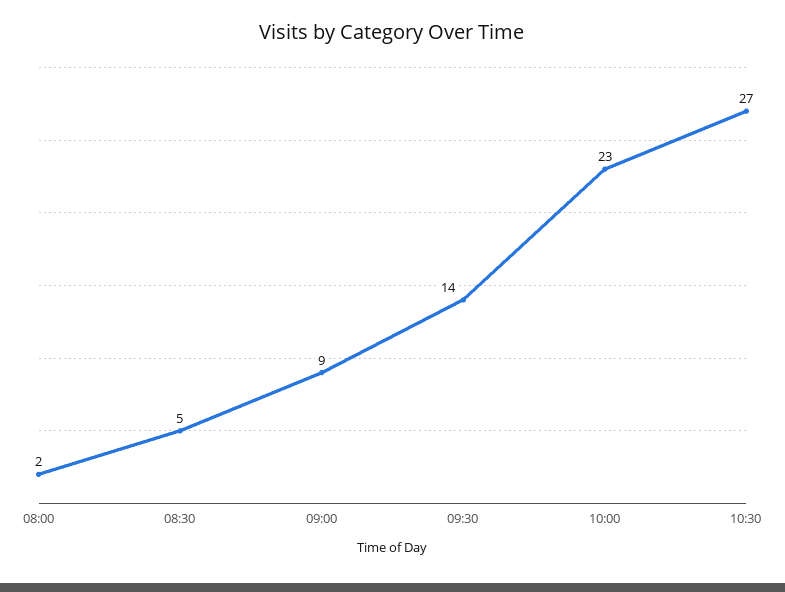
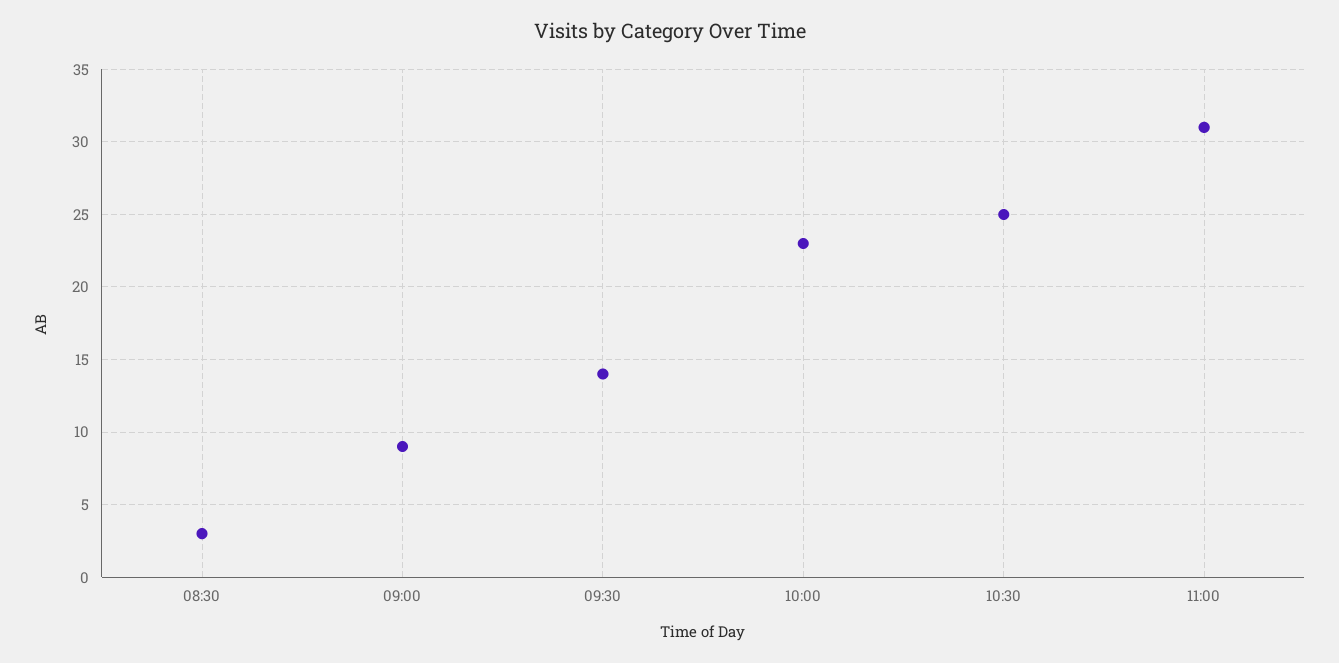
08:00: 2 -> none
08:30: 5 -> 3
10:30: 27 -> 25
11:00: none -> 31

